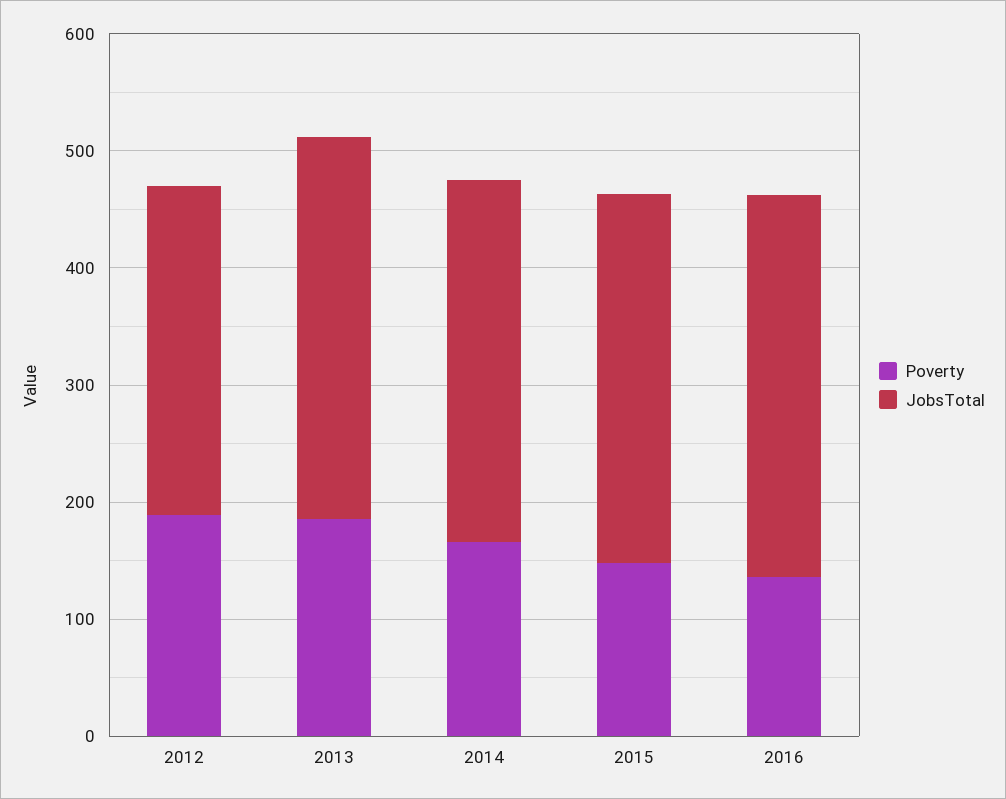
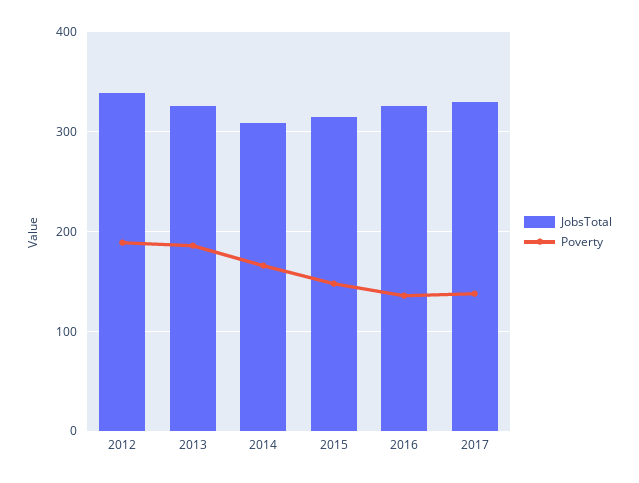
JobsTotal, 2012: 280 -> 340
JobsTotal, 2017: none -> 330
Poverty, 2017: none -> 140

